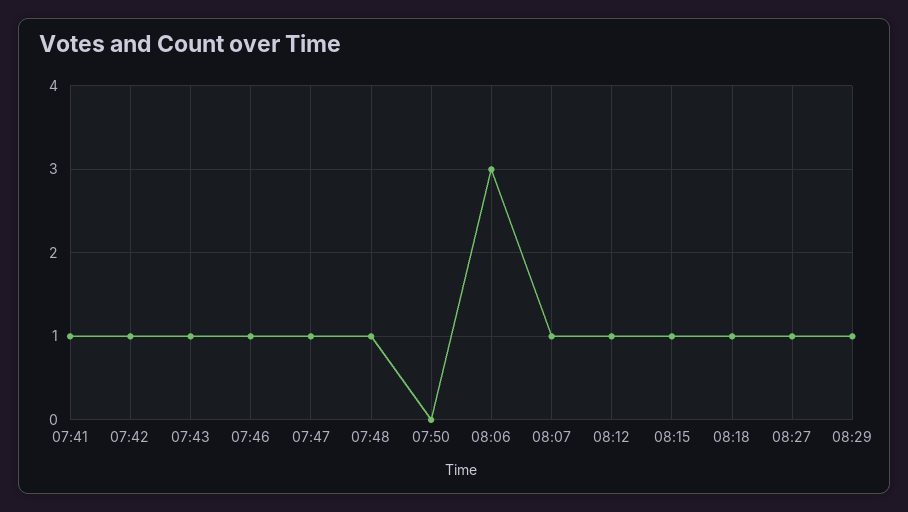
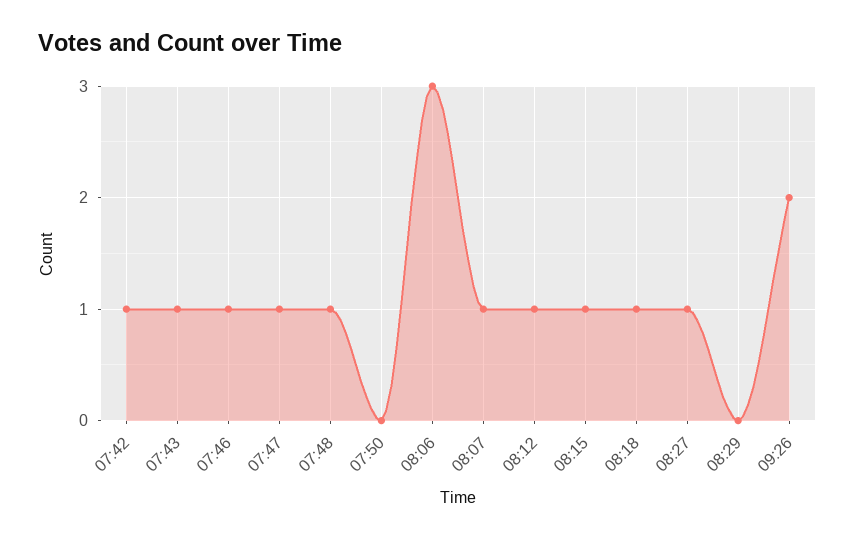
07:41: 1 -> none
08:29: 1 -> 0
09:26: none -> 2

